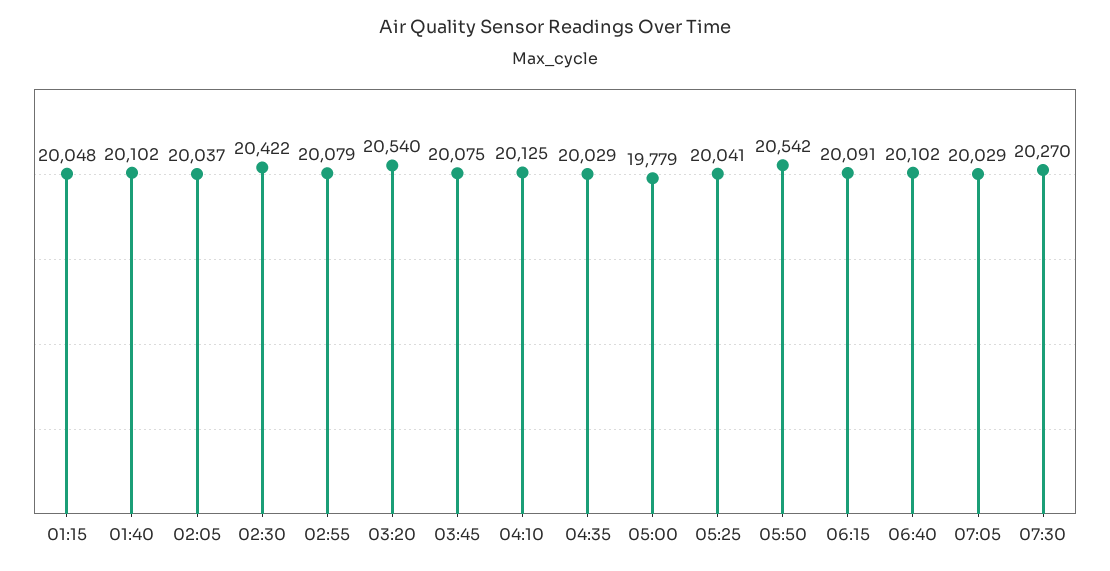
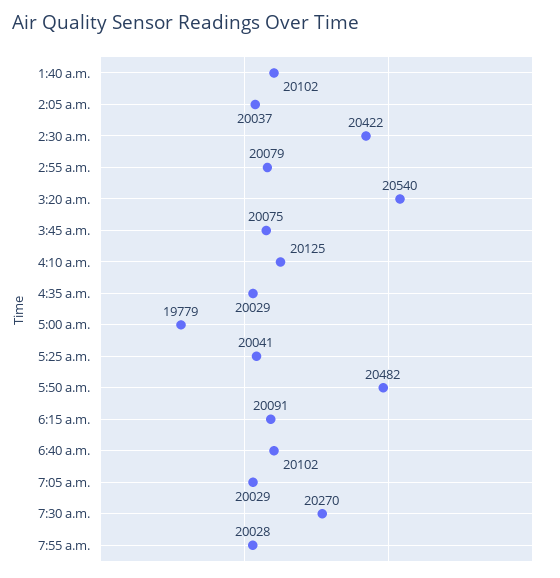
01:15: 20048 -> none
05:50: 20542 -> 20482
7:55 a.m.: none -> 20028

